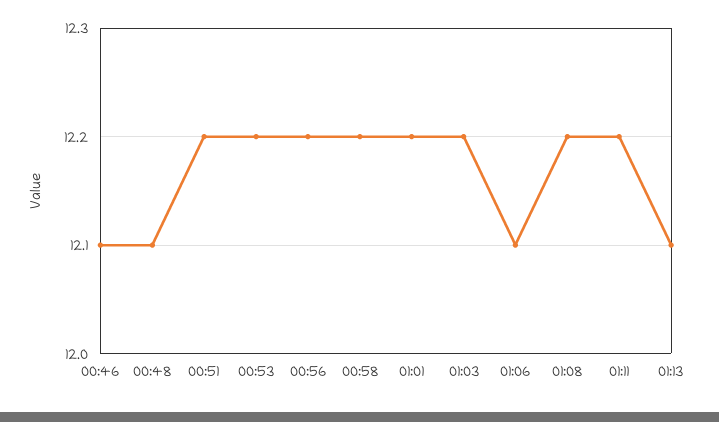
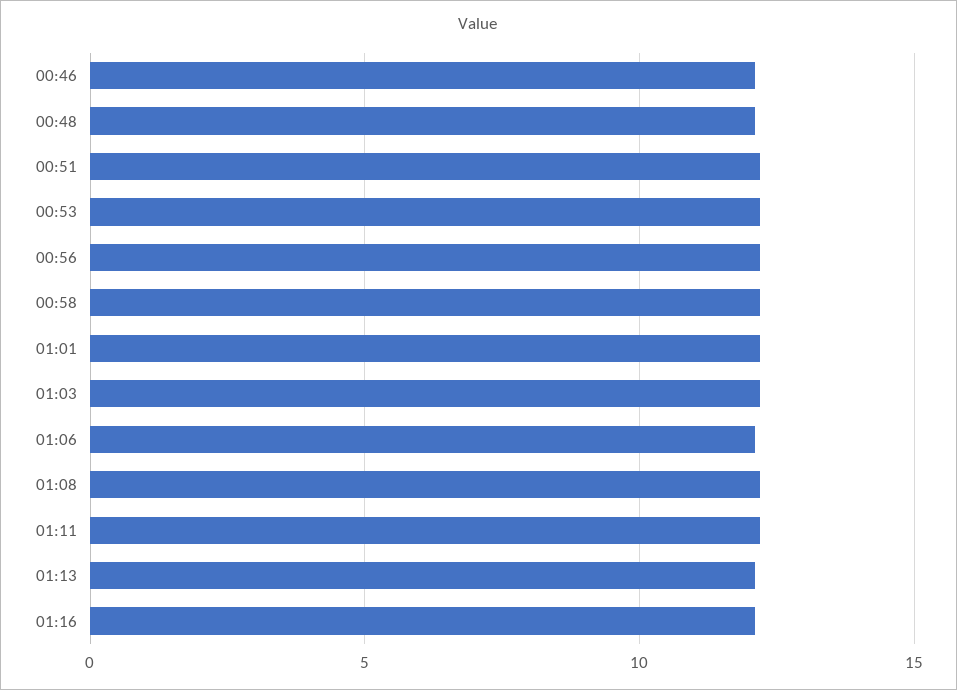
01:16: none -> 12

